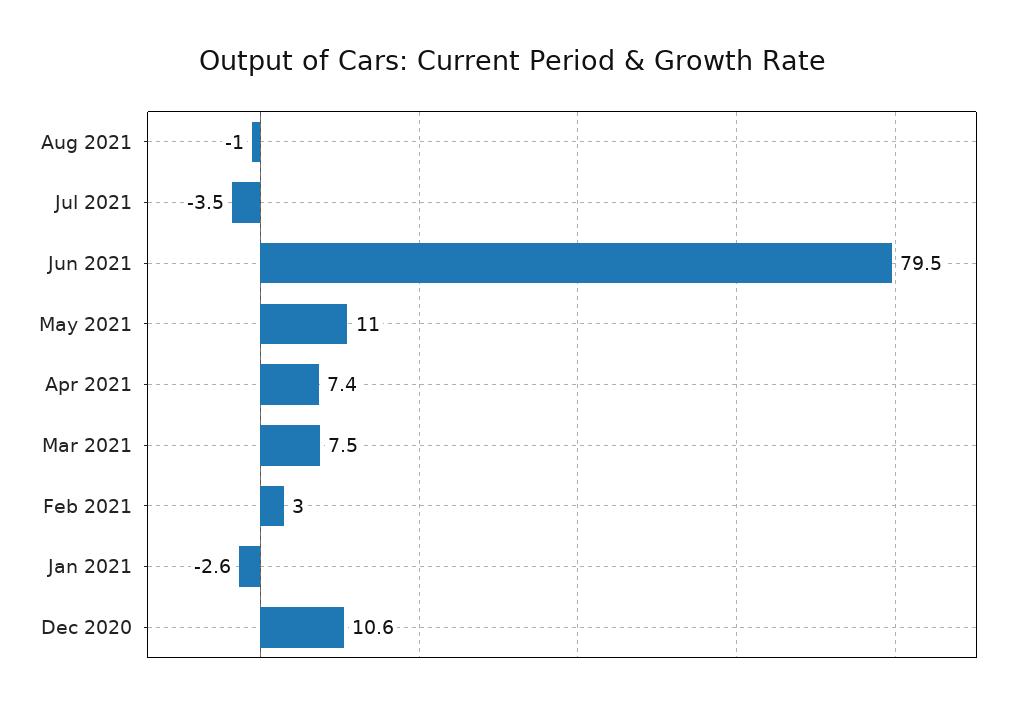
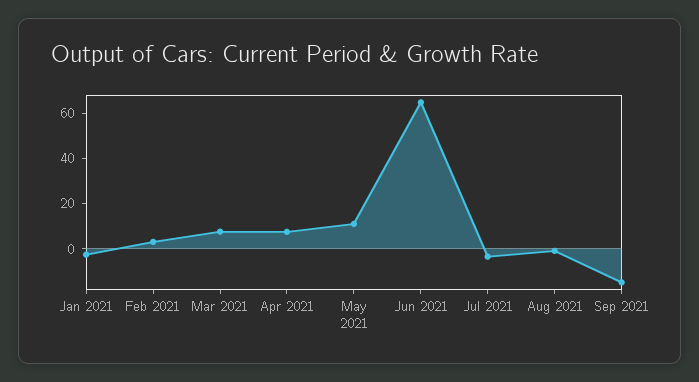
Jun 2021: 79.5 -> 65
Dec 2020: 10.6 -> none
Sep 2021: none -> -15

